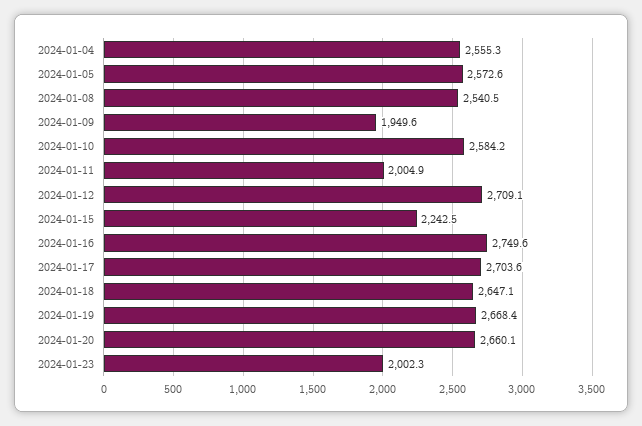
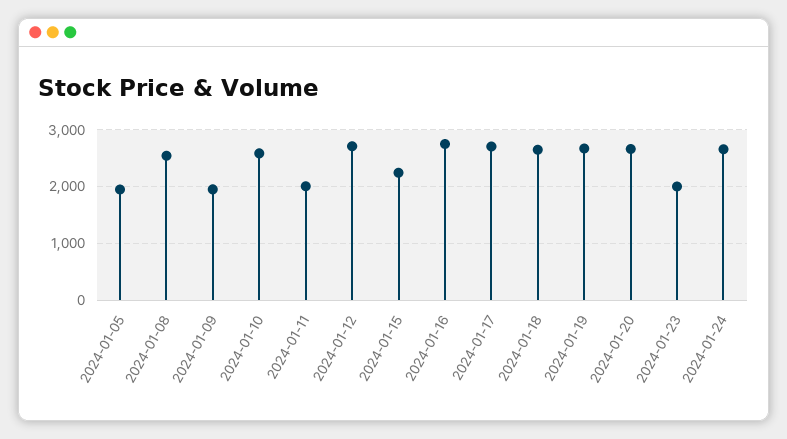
2024-01-04: 2555.3 -> none
2024-01-05: 2572.6 -> 2000
2024-01-24: none -> 2600

